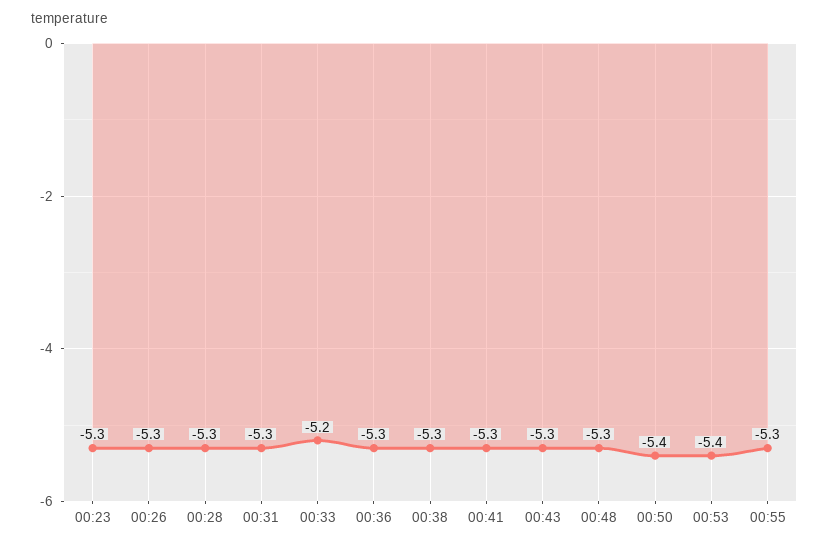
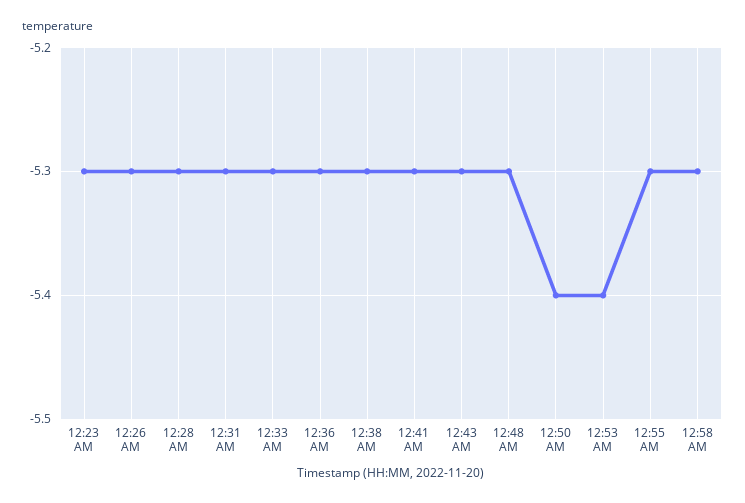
00:33: -5.2 -> -5.3
12:58 AM: none -> -5.3

